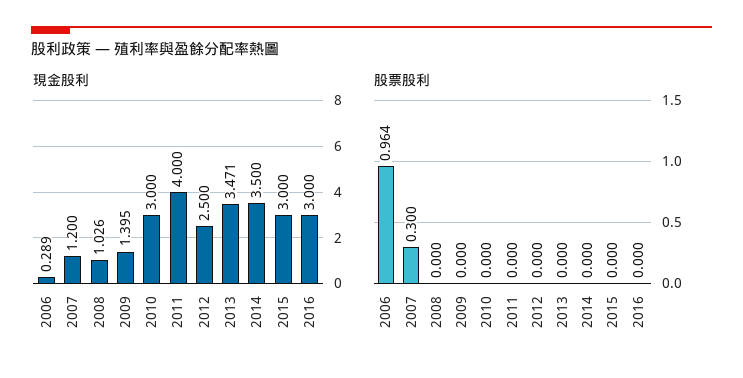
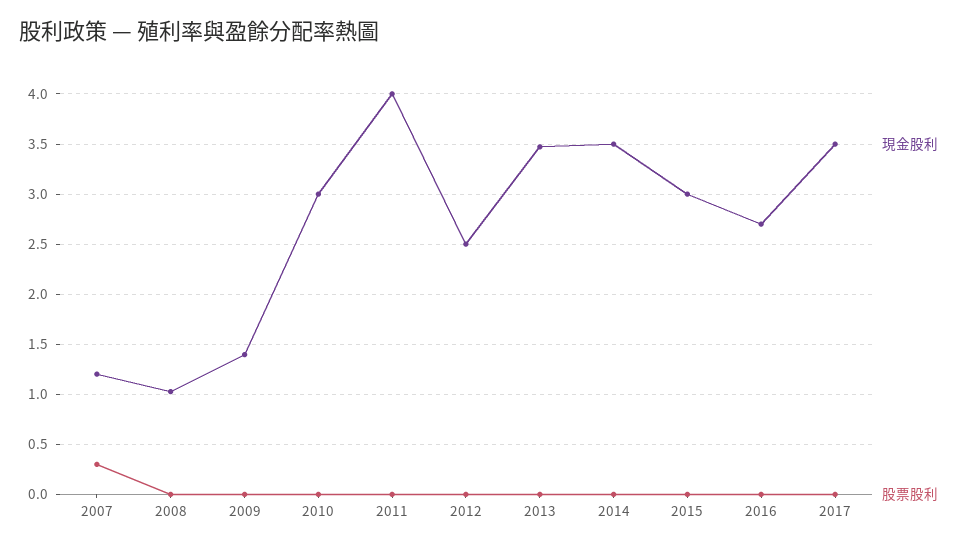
現金股利, 2006: 0.289 -> none
現金股利, 2016: 3 -> 2.7
股票股利, 2006: 0.964 -> none
現金股利, 2017: none -> 3.5
股票股利, 2017: none -> 0

